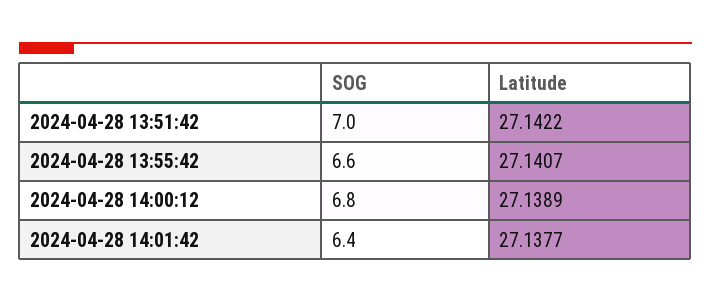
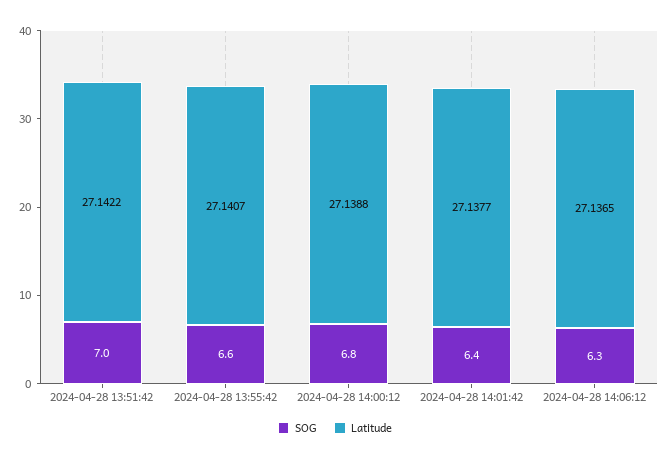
Latitude, 2024-04-28 14:00:12: 27.1389 -> 27.1388
SOG, 2024-04-28 14:06:12: none -> 6.3
Latitude, 2024-04-28 14:06:12: none -> 27.1365

